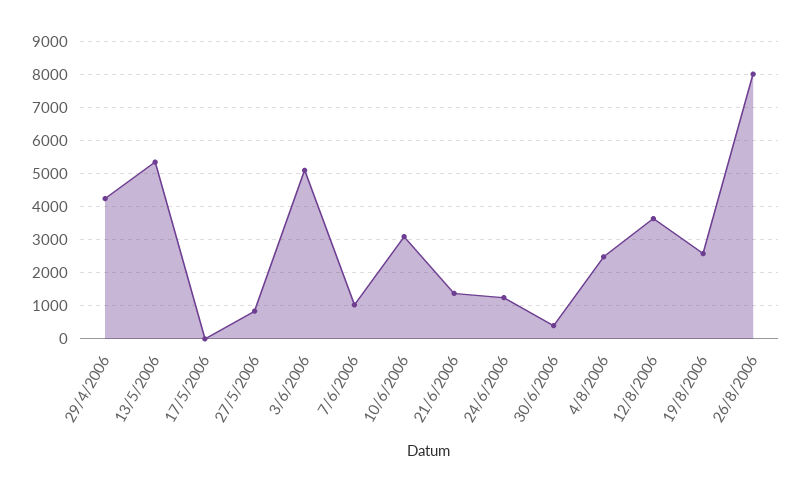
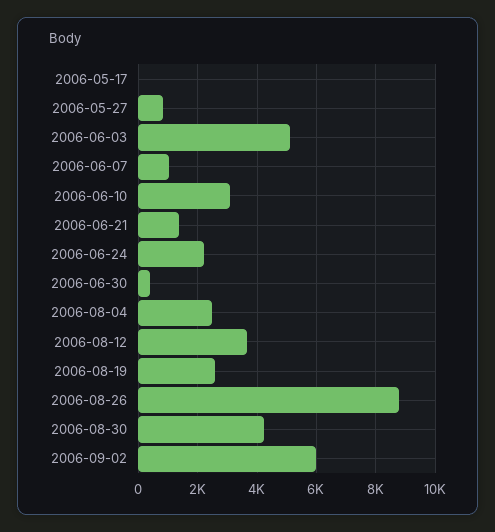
29/4/2006: 4200 -> none
13/5/2006: 5400 -> none
24/6/2006: 1200 -> 2250
26/8/2006: 8000 -> 8750
2006-08-30: none -> 4250
2006-09-02: none -> 6000

